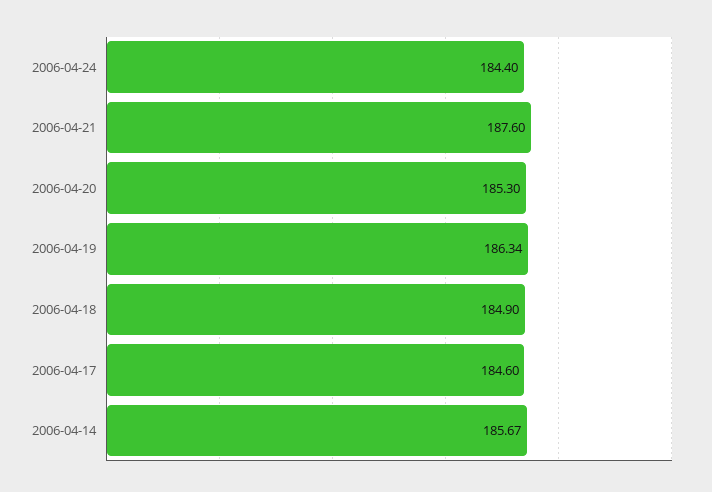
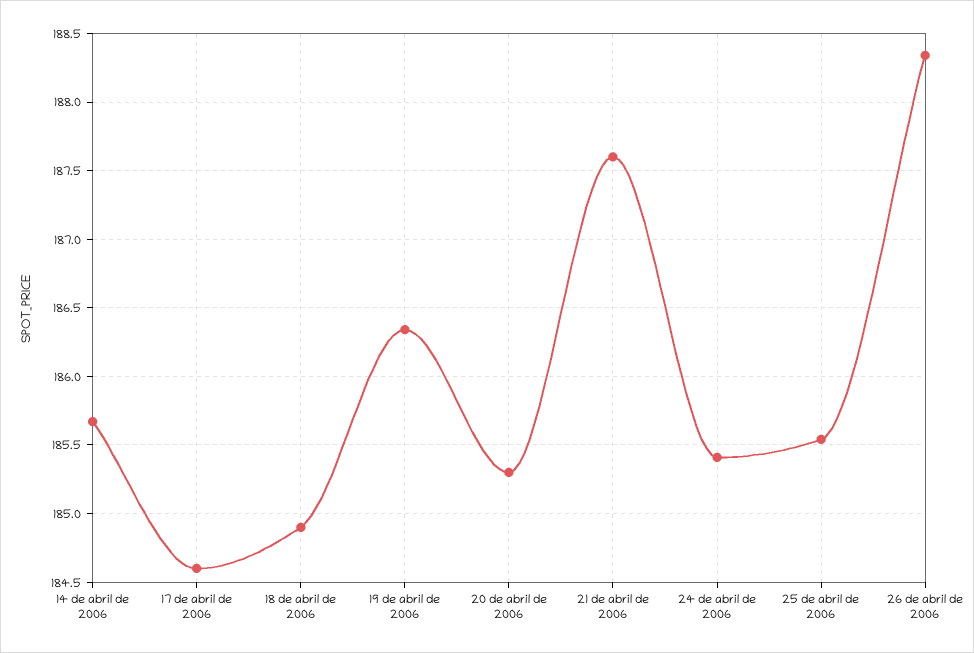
2006-04-24: 184.4 -> 185.4
25 de abril de 2006: none -> 185.55
26 de abril de 2006: none -> 188.35

